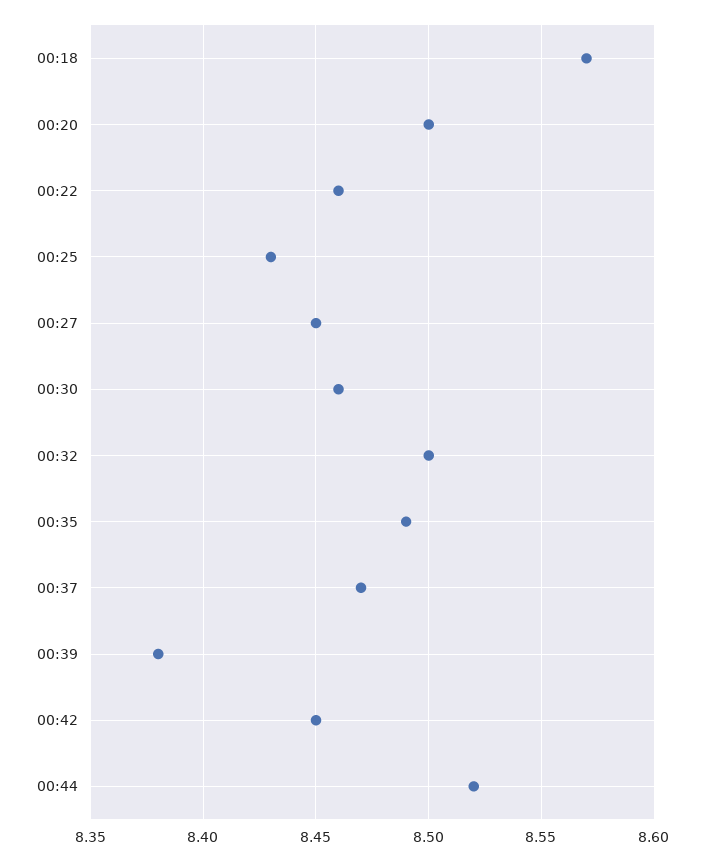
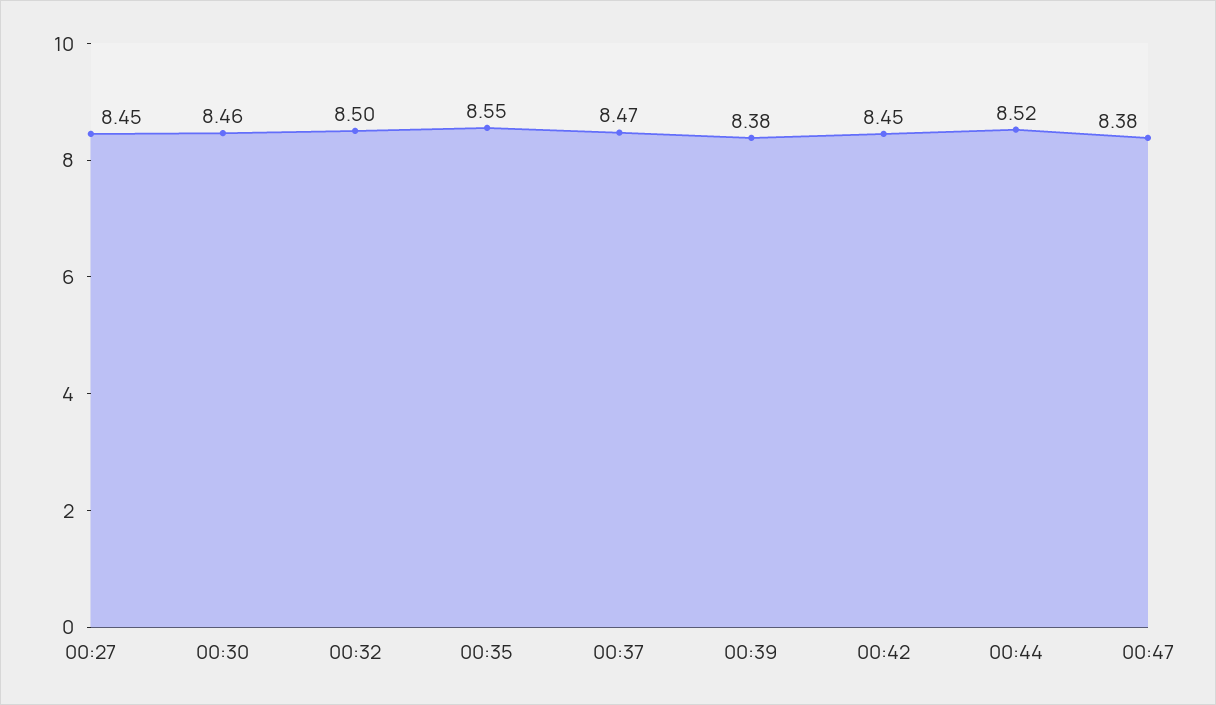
00:18: 8.57 -> none
00:20: 8.5 -> none
00:22: 8.46 -> none
00:25: 8.43 -> none
00:35: 8.49 -> 8.55
00:47: none -> 8.38

